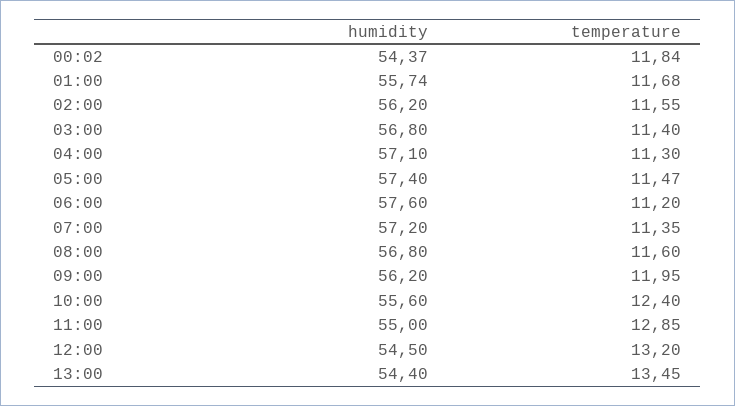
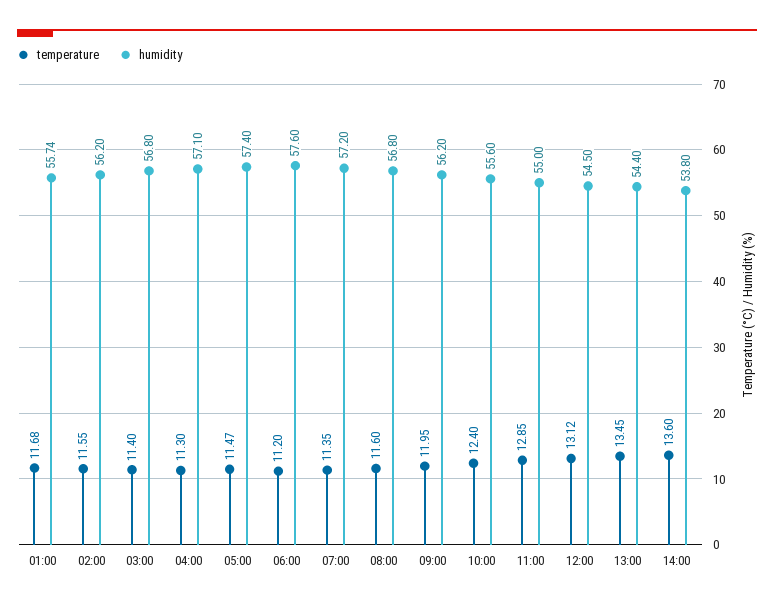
humidity, 00:02: 54.37 -> none
temperature, 00:02: 11.84 -> none
temperature, 12:00: 13.2 -> 13.12
temperature, 14:00: none -> 13.6
humidity, 14:00: none -> 53.8

